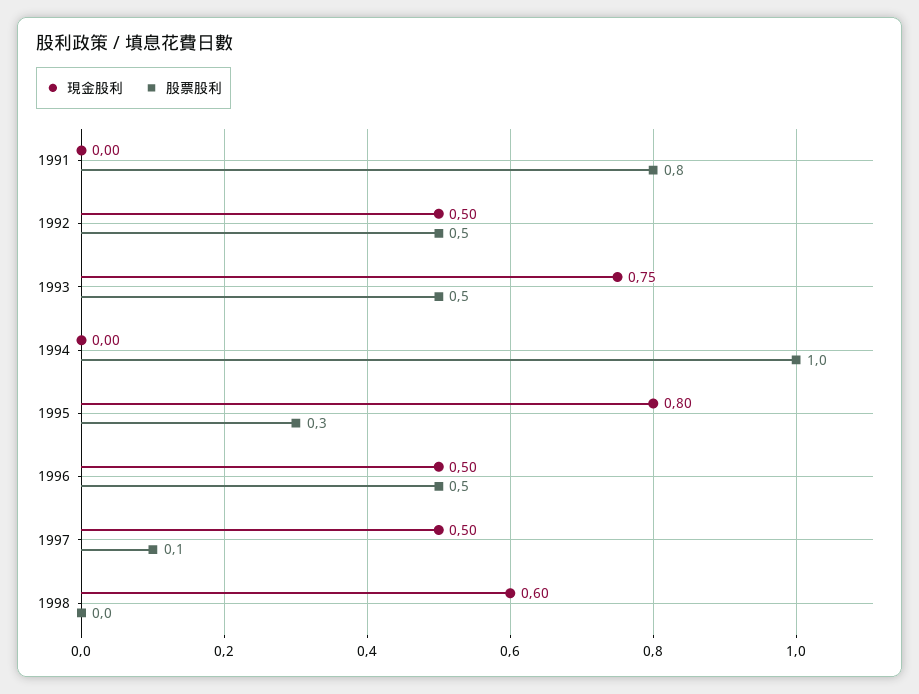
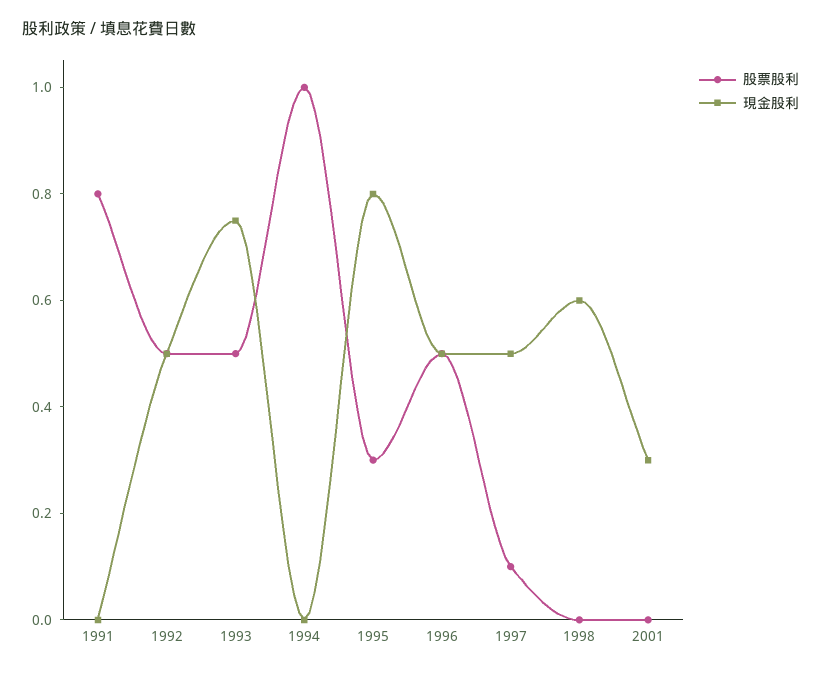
股票股利, 2001: none -> 0
現金股利, 2001: none -> 0.3

